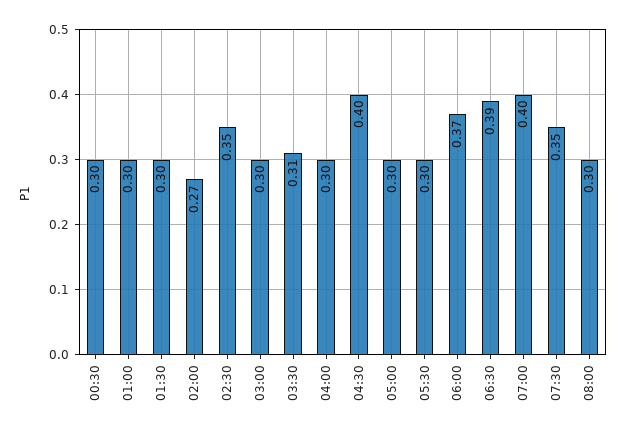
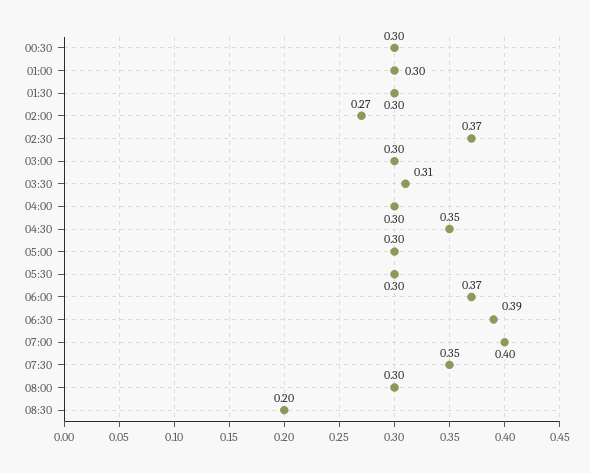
02:30: 0.35 -> 0.37
04:30: 0.4 -> 0.35
08:30: none -> 0.2

